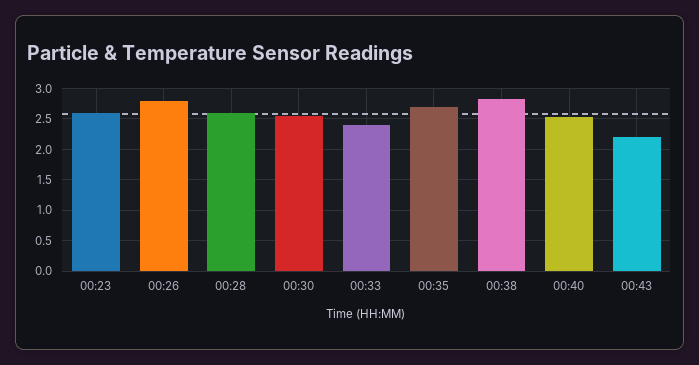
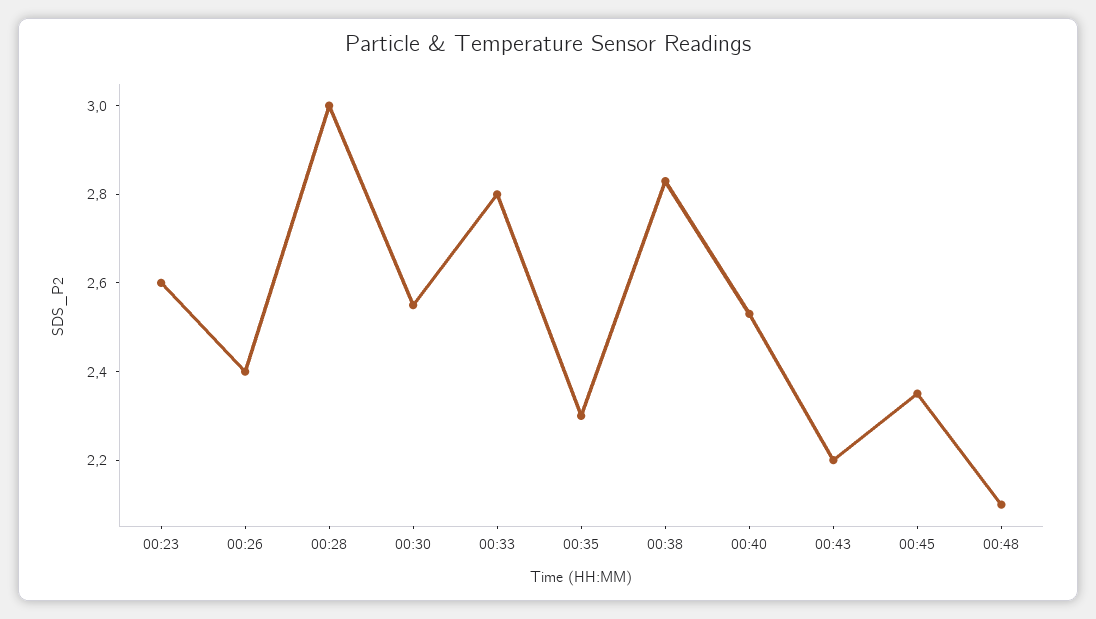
00:26: 2.8 -> 2.4
00:28: 2.6 -> 3
00:33: 2.4 -> 2.8
00:35: 2.7 -> 2.3
00:45: none -> 2.35
00:48: none -> 2.1

